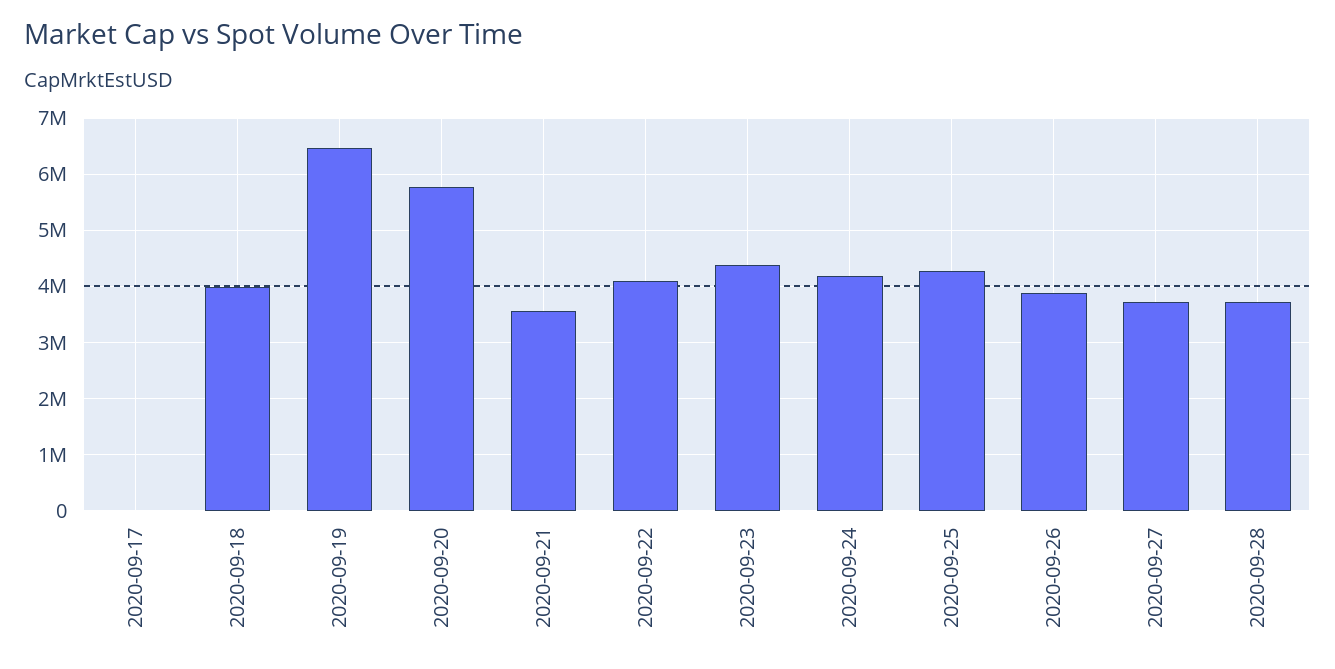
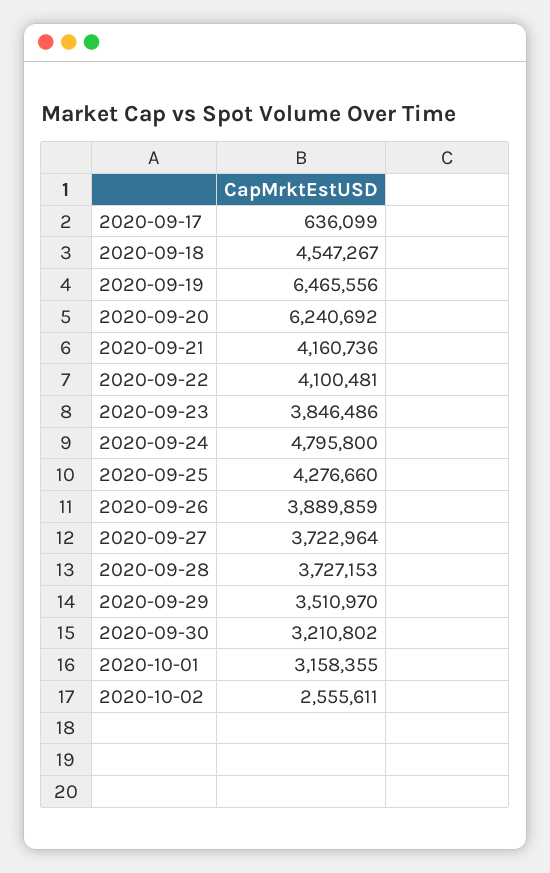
2020-09-17: 0 -> 636099
2020-09-18: 4000000 -> 4547267
2020-09-20: 5800000 -> 6240692
2020-09-21: 3600000 -> 4160736
2020-09-23: 4400000 -> 3846486
2020-09-24: 4200000 -> 4795800
2020-09-29: none -> 3510970
2020-09-30: none -> 3210802
2020-10-01: none -> 3158355
2020-10-02: none -> 2555611

